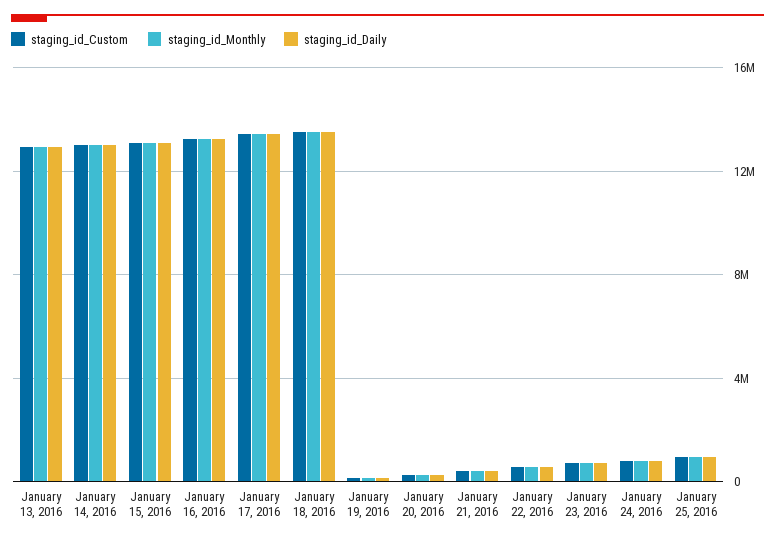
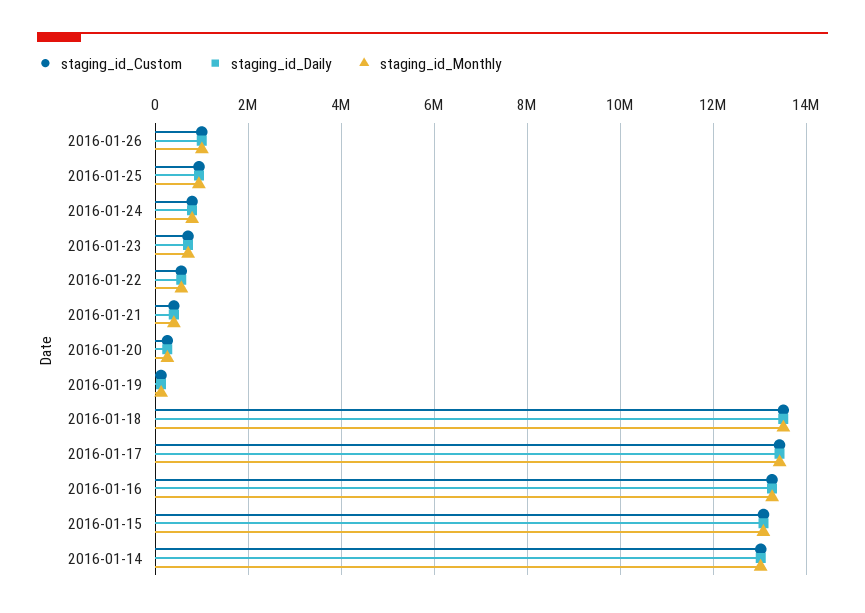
staging_id_Custom, January 13, 2016: 13000000 -> none
staging_id_Monthly, January 13, 2016: 13000000 -> none
staging_id_Daily, January 13, 2016: 13000000 -> none
staging_id_Custom, 2016-01-26: none -> 1000000
staging_id_Daily, 2016-01-26: none -> 1000000
staging_id_Monthly, 2016-01-26: none -> 1000000

